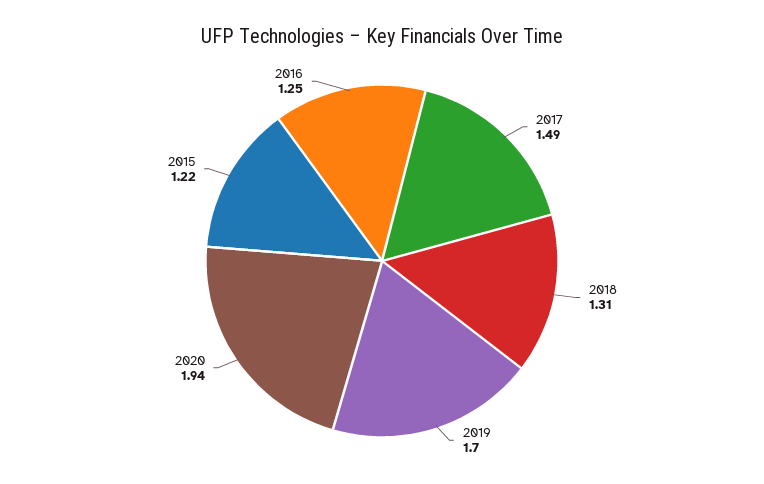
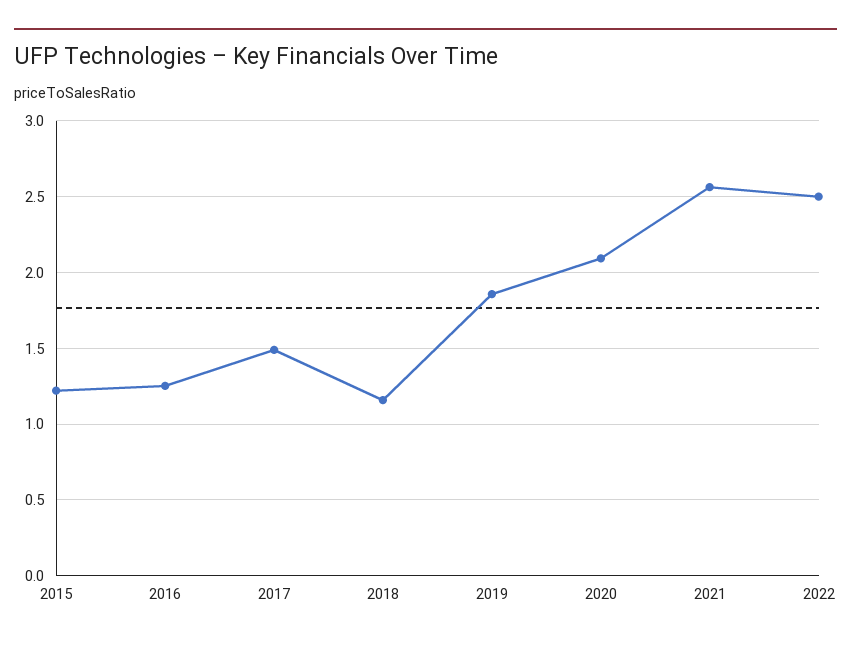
2018: 1.31 -> 1.15
2019: 1.7 -> 1.85
2020: 1.94 -> 2.1
2021: none -> 2.55
2022: none -> 2.5

